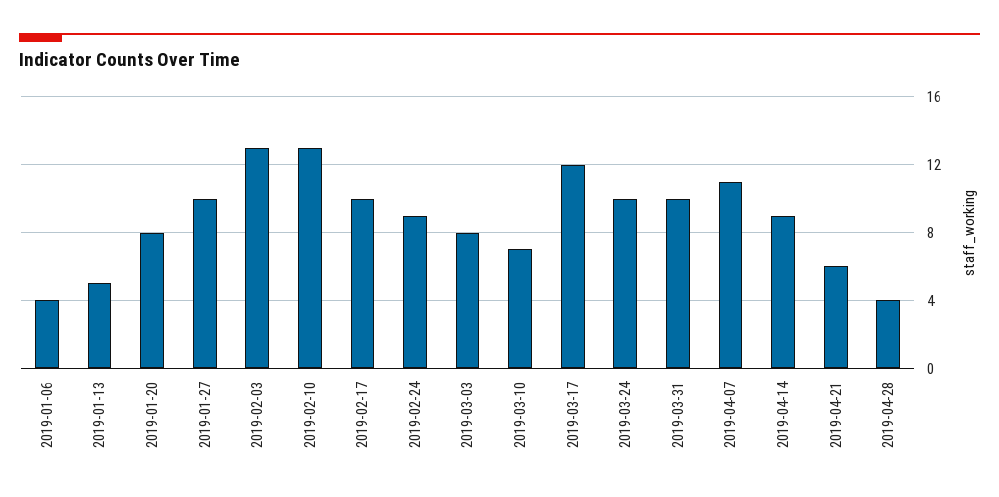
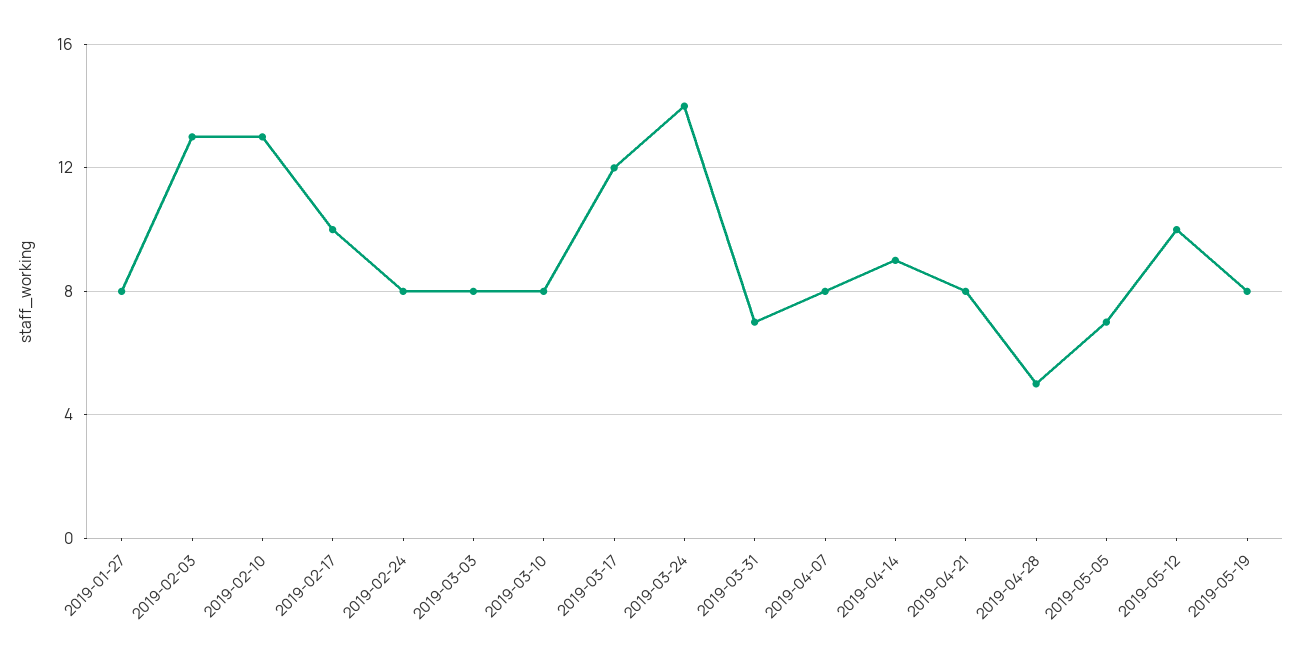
2019-01-06: 4 -> none
2019-01-13: 5 -> none
2019-01-20: 8 -> none
2019-01-27: 10 -> 8
2019-02-24: 9 -> 8
2019-03-10: 7 -> 8
2019-03-24: 10 -> 14
2019-03-31: 10 -> 7
2019-04-07: 11 -> 8
2019-04-21: 6 -> 8
2019-04-28: 4 -> 5
2019-05-05: none -> 7
2019-05-12: none -> 10
2019-05-19: none -> 8

